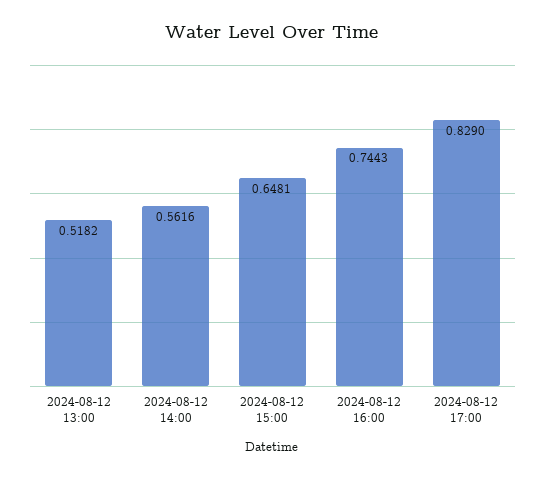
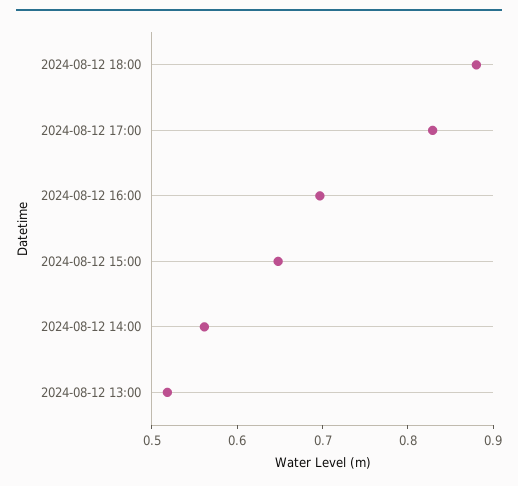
2024-08-12 16:00: 0.7443 -> 0.7
2024-08-12 18:00: none -> 0.88

